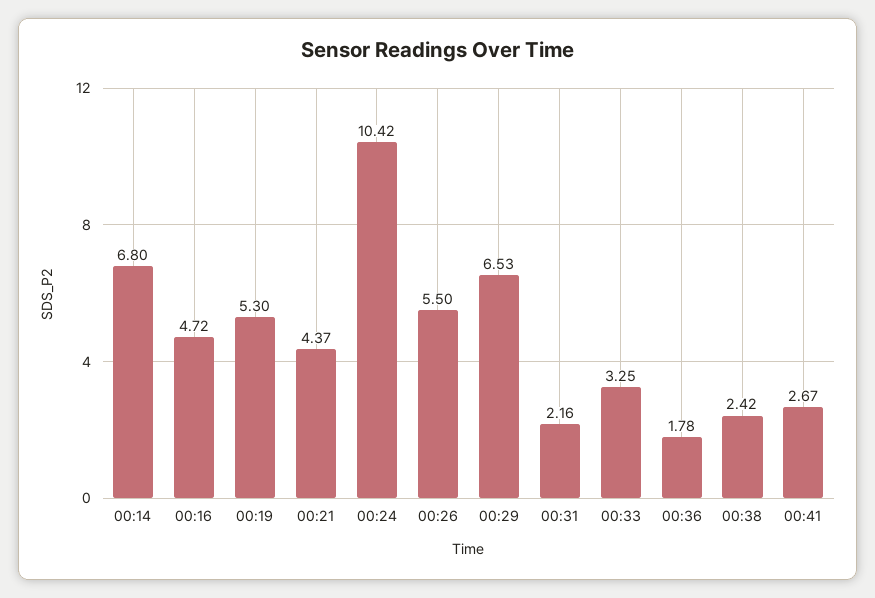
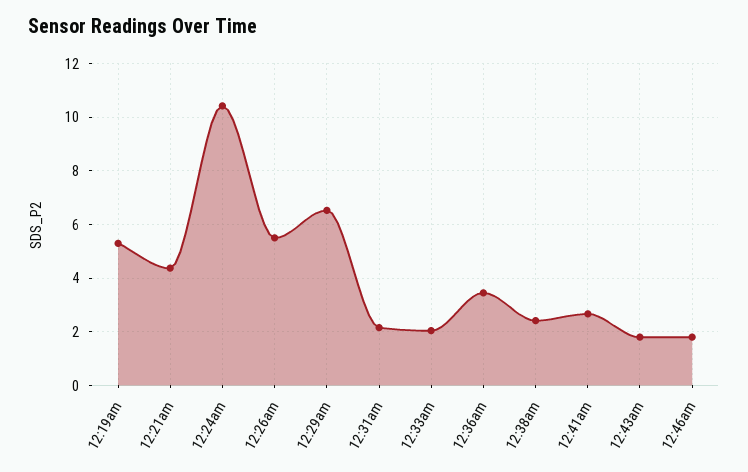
00:14: 6.8 -> none
00:16: 4.72 -> none
00:33: 3.25 -> 2
00:36: 1.78 -> 3.5
12:43am: none -> 1.75
12:46am: none -> 1.75

